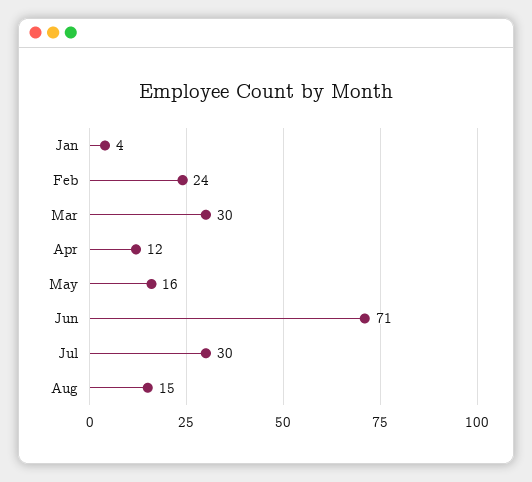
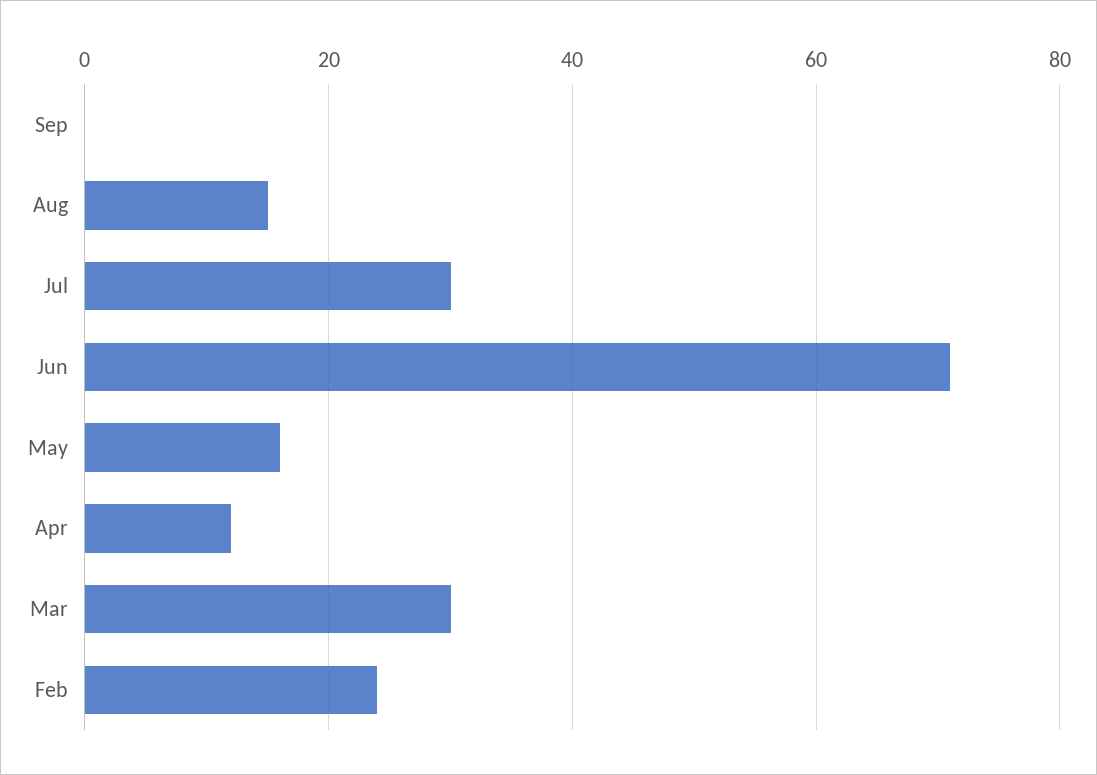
Jan: 4 -> none
Sep: none -> 0

